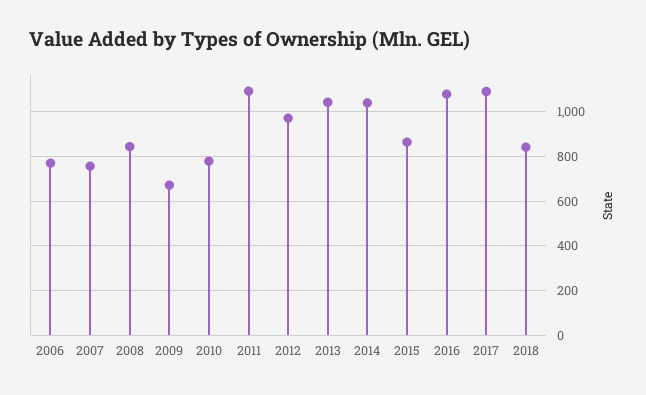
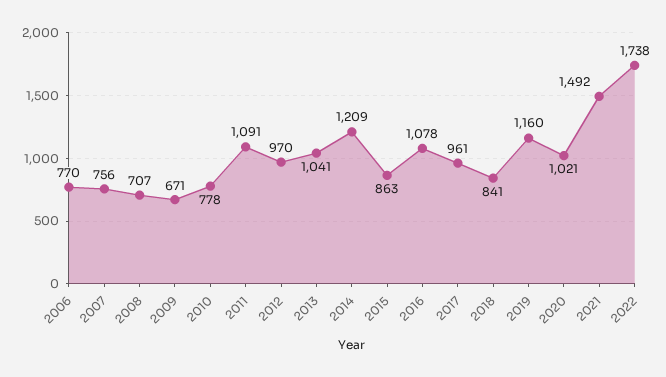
2008: 850 -> 707
2014: 1050 -> 1209
2017: 1100 -> 961
2019: none -> 1160
2020: none -> 1021
2021: none -> 1492
2022: none -> 1738

